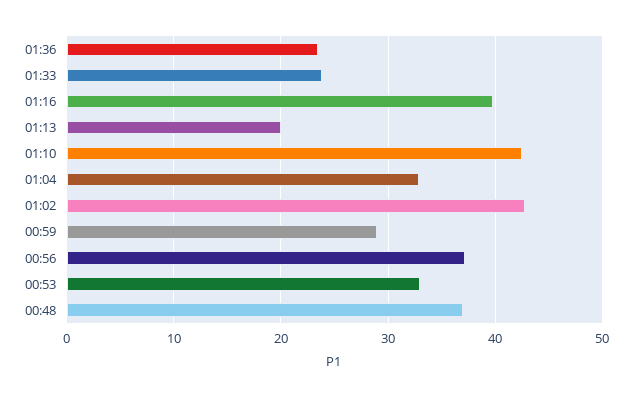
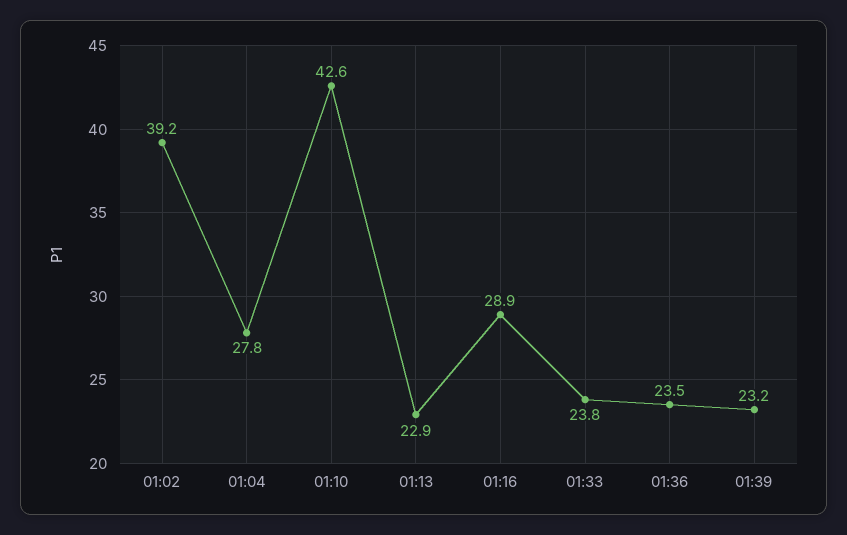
01:16: 40 -> 28.9
01:13: 20 -> 22.9
01:04: 33 -> 27.8
01:02: 43 -> 39.2
00:59: 29 -> none
00:56: 37 -> none
00:53: 33 -> none
00:48: 37 -> none
01:39: none -> 23.2

